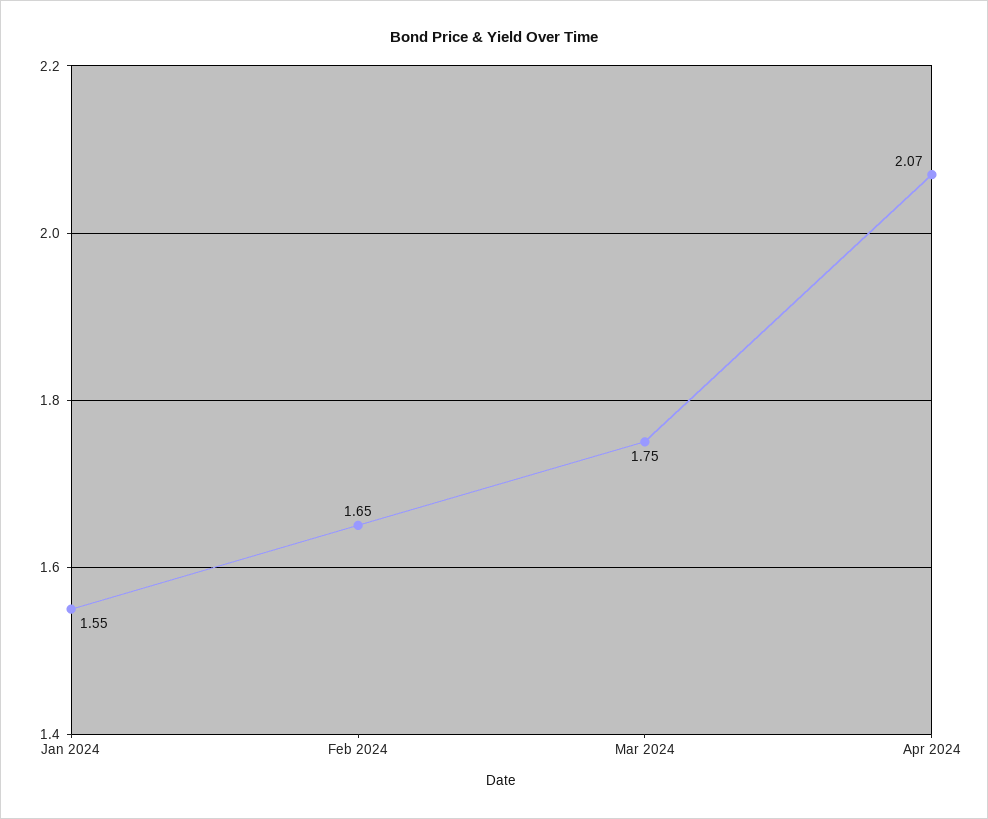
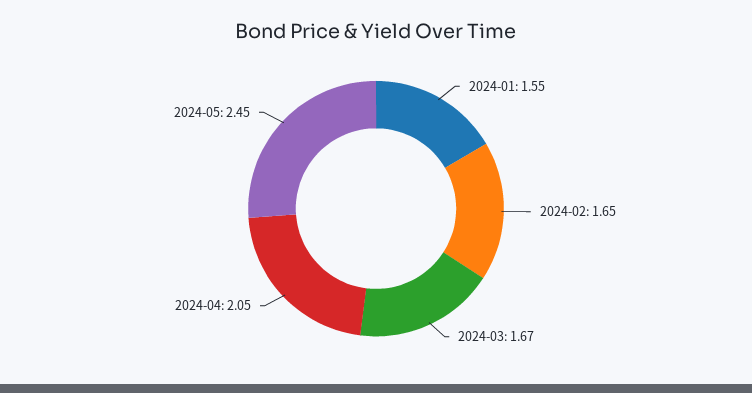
Mar 2024: 1.75 -> 1.67
Apr 2024: 2.07 -> 2.05
2024-05: none -> 2.45

